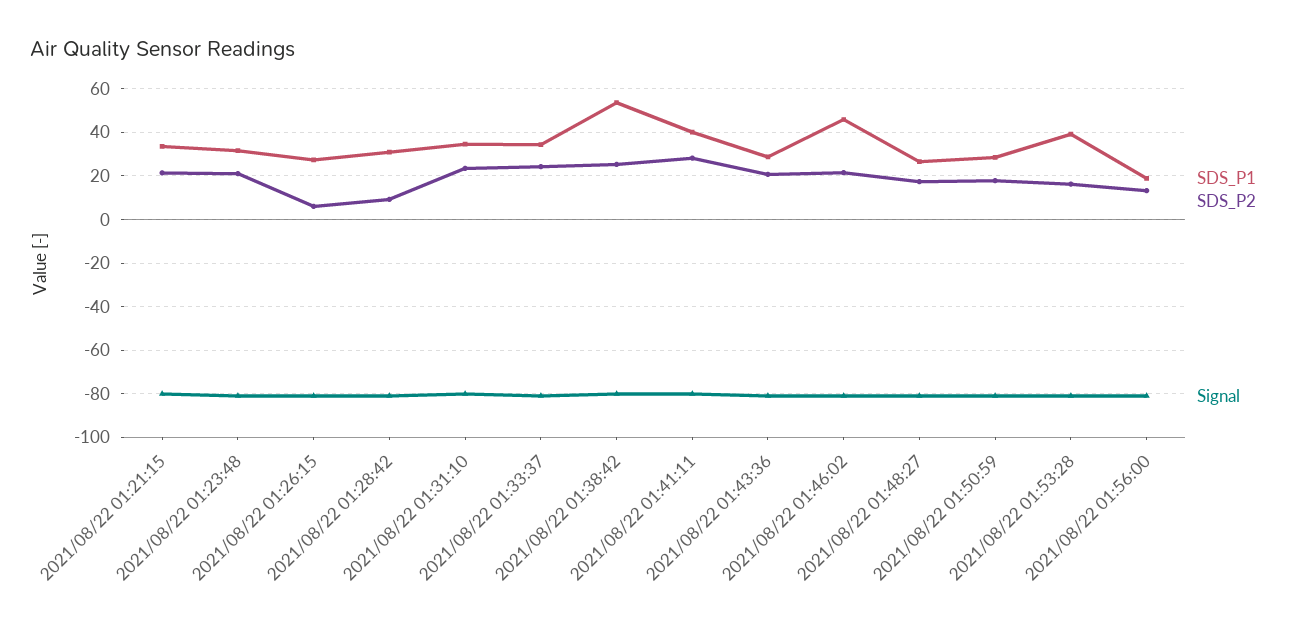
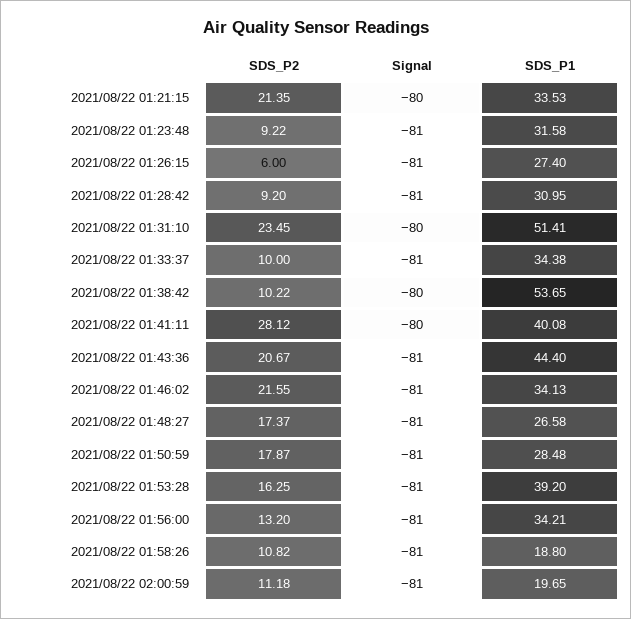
SDS_P2, 2021/08/22 01:23:48: 20 -> 9.22
SDS_P1, 2021/08/22 01:31:10: 35 -> 51.41
SDS_P2, 2021/08/22 01:33:37: 25 -> 10
SDS_P2, 2021/08/22 01:38:42: 25 -> 10.22
SDS_P1, 2021/08/22 01:43:36: 30 -> 44.4
SDS_P1, 2021/08/22 01:46:02: 45 -> 34.13
SDS_P1, 2021/08/22 01:56:00: 20 -> 34.21
SDS_P2, 2021/08/22 01:58:26: none -> 10.82
Signal, 2021/08/22 01:58:26: none -> -81
SDS_P1, 2021/08/22 01:58:26: none -> 18.8
SDS_P2, 2021/08/22 02:00:59: none -> 11.18
Signal, 2021/08/22 02:00:59: none -> -81
SDS_P1, 2021/08/22 02:00:59: none -> 19.65

